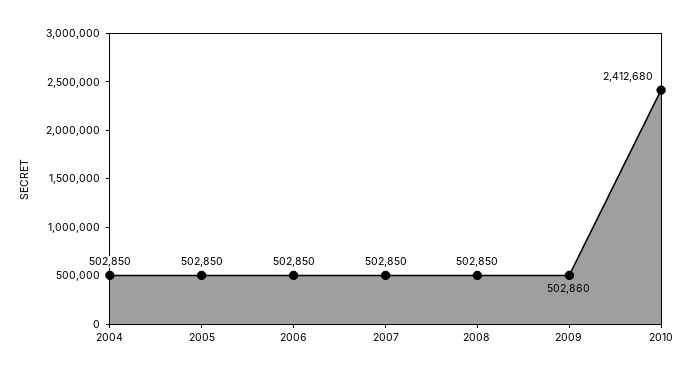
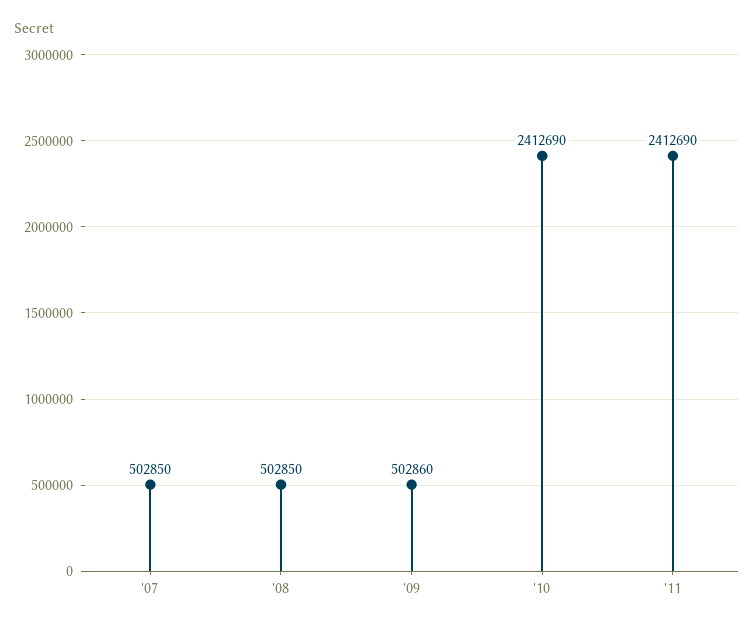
2004: 502850 -> none
2005: 502850 -> none
2006: 502850 -> none
2010: 2412680 -> 2412690
'11: none -> 2412690

